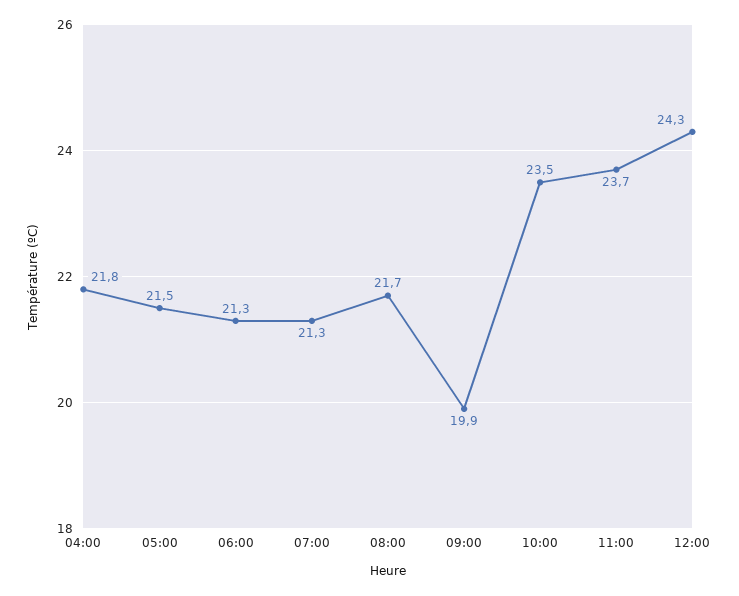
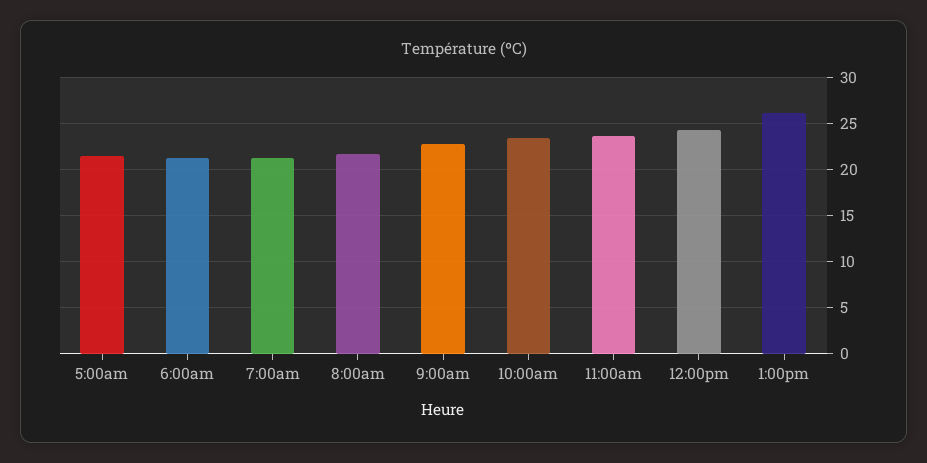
04:00: 21.8 -> none
09:00: 19.9 -> 23
1:00pm: none -> 26

